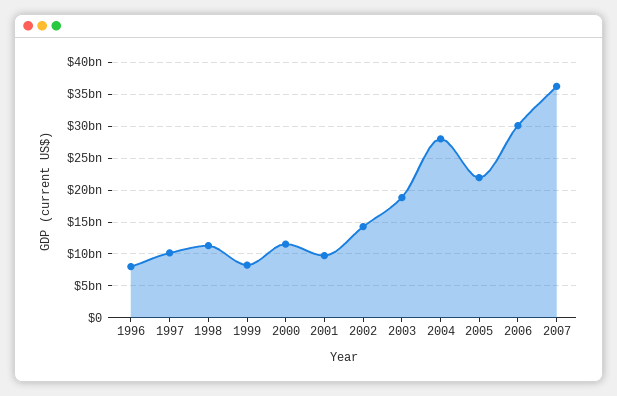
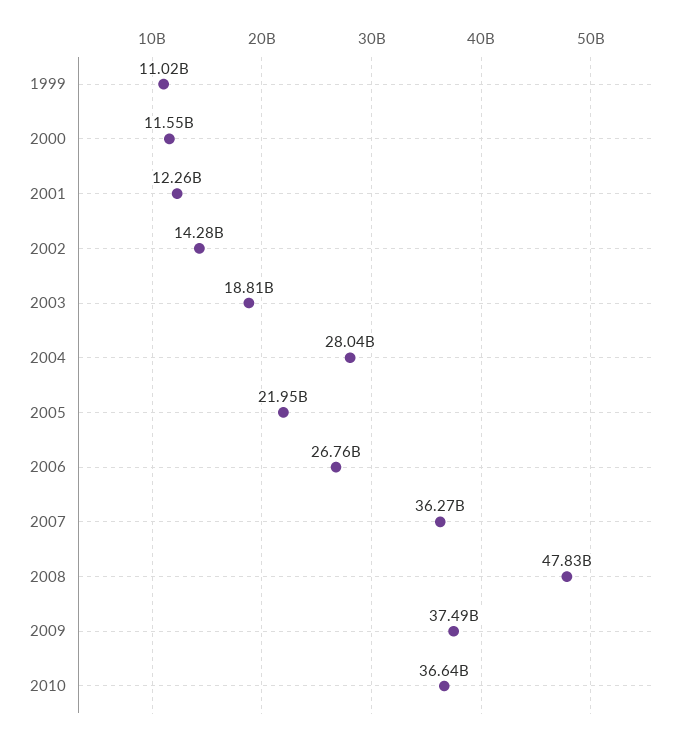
1996: 8000000000 -> none
1997: 10000000000 -> none
1998: 11000000000 -> none
1999: 8000000000 -> 11020000000
2001: 10000000000 -> 12260000000
2006: 30000000000 -> 26760000000
2008: none -> 47830000000
2009: none -> 37490000000
2010: none -> 36640000000

